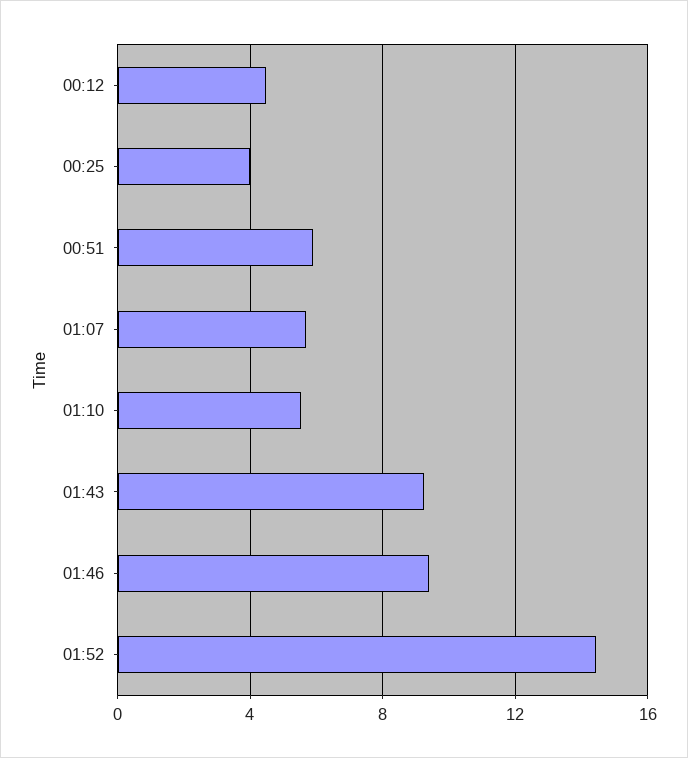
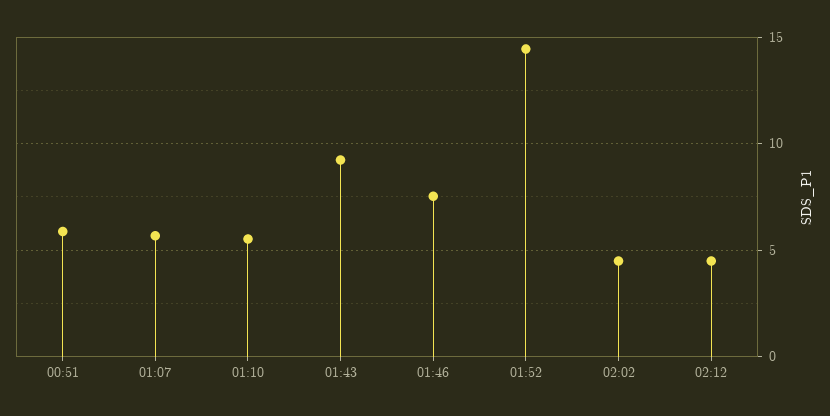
00:12: 4.5 -> none
00:25: 4 -> none
01:46: 9.5 -> 7.5
02:02: none -> 4.5
02:12: none -> 4.5

